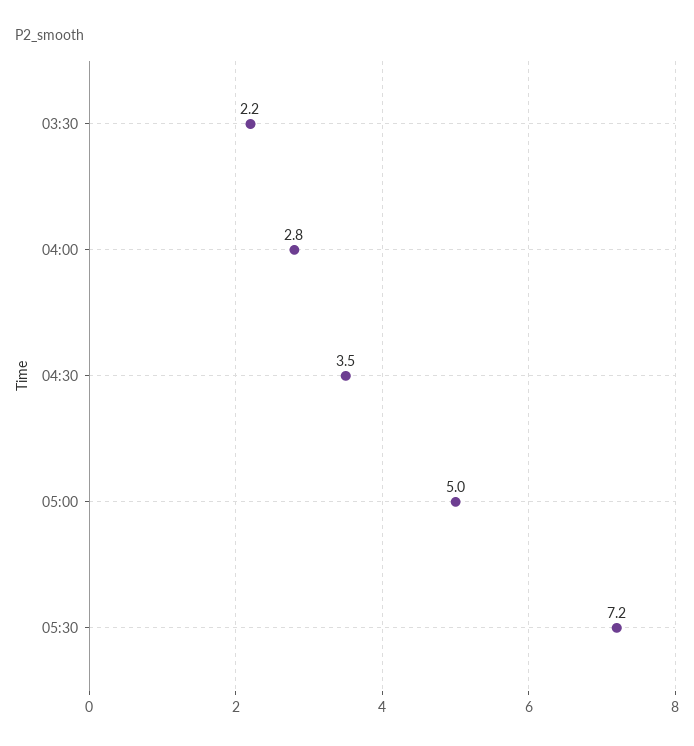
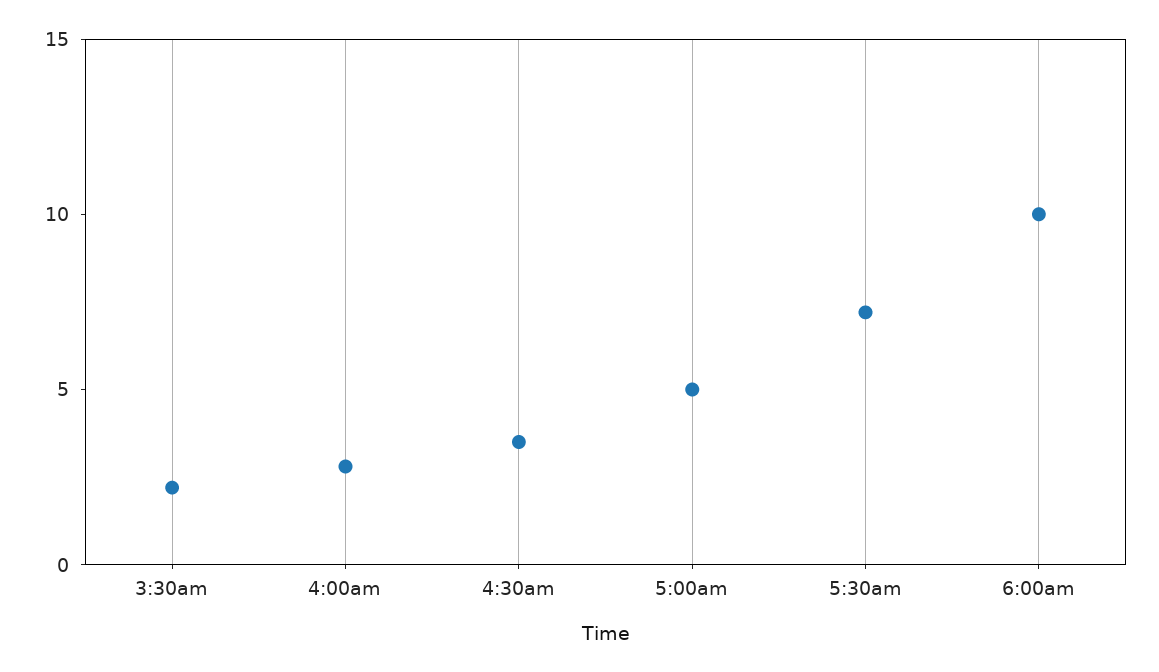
6:00am: none -> 10

